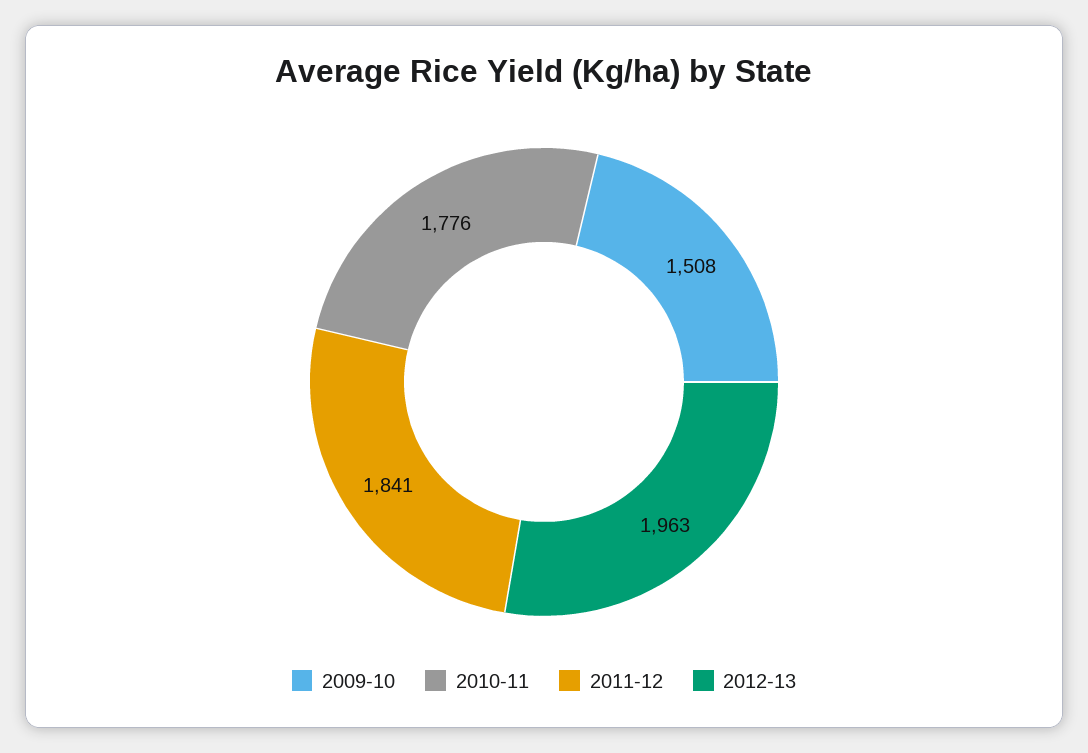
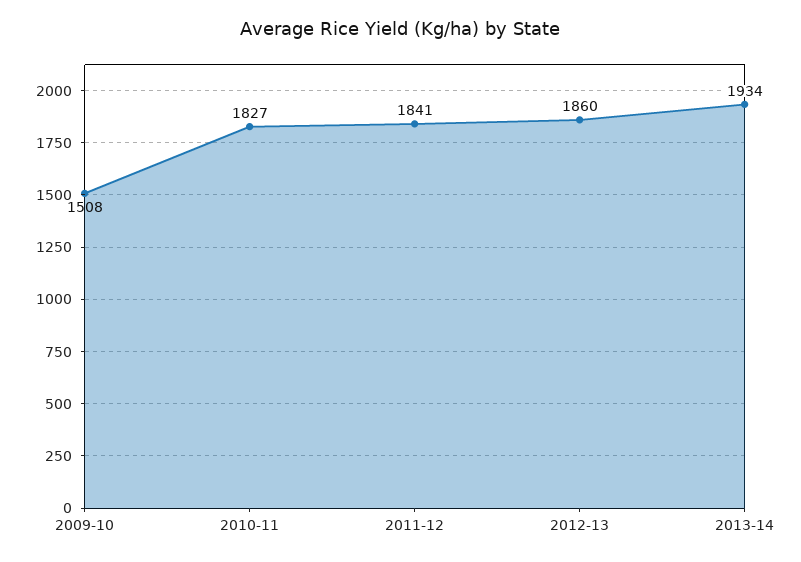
2010-11: 1776 -> 1827
2012-13: 1963 -> 1860
2013-14: none -> 1934

